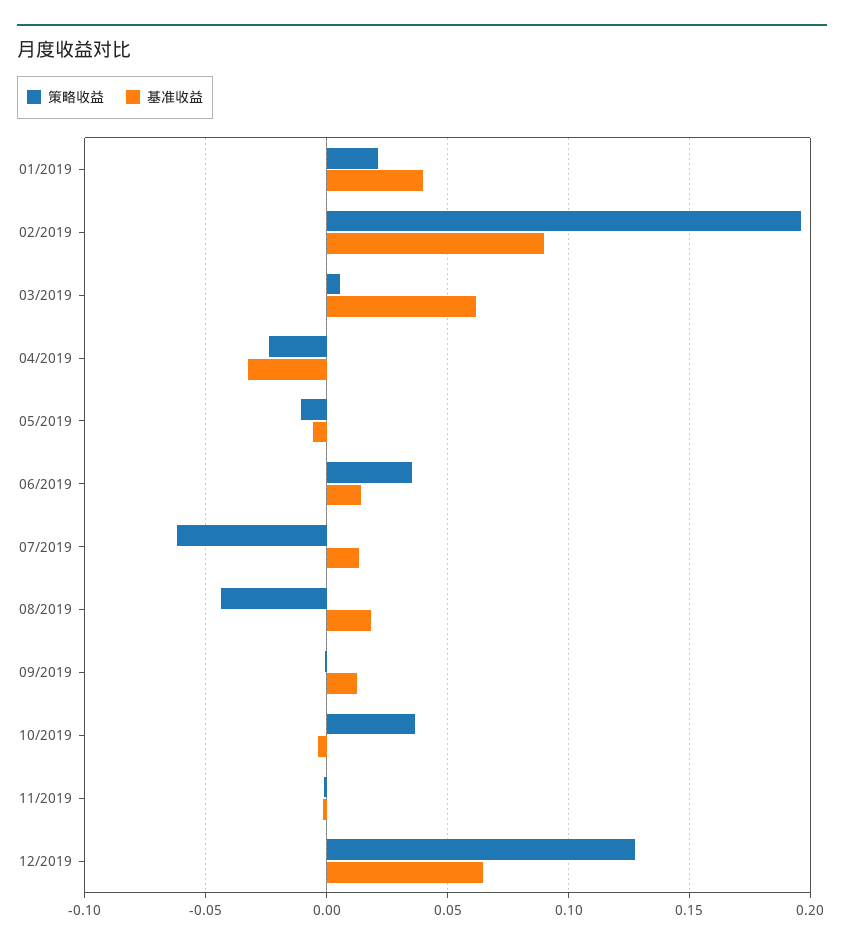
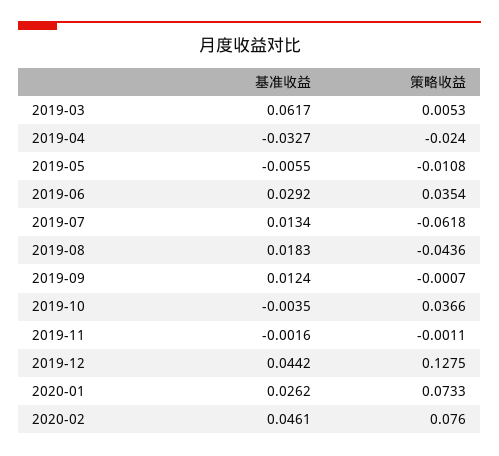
策略收益, 01/2019: 0.02 -> none
基准收益, 01/2019: 0.04 -> none
策略收益, 02/2019: 0.195 -> none
基准收益, 02/2019: 0.09 -> none
基准收益, 06/2019: 0.015 -> 0.0292
基准收益, 12/2019: 0.065 -> 0.0442
基准收益, 2020-01: none -> 0.0262
策略收益, 2020-01: none -> 0.0733
基准收益, 2020-02: none -> 0.0461
策略收益, 2020-02: none -> 0.076

